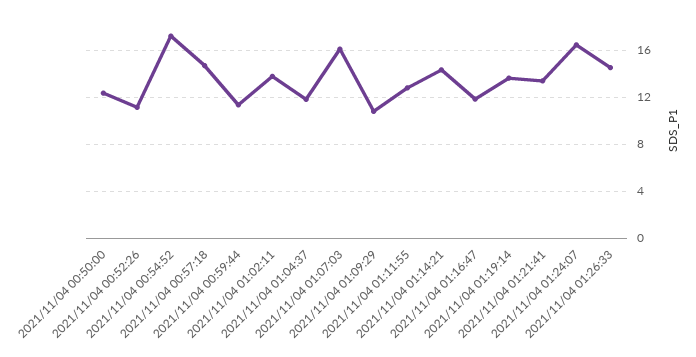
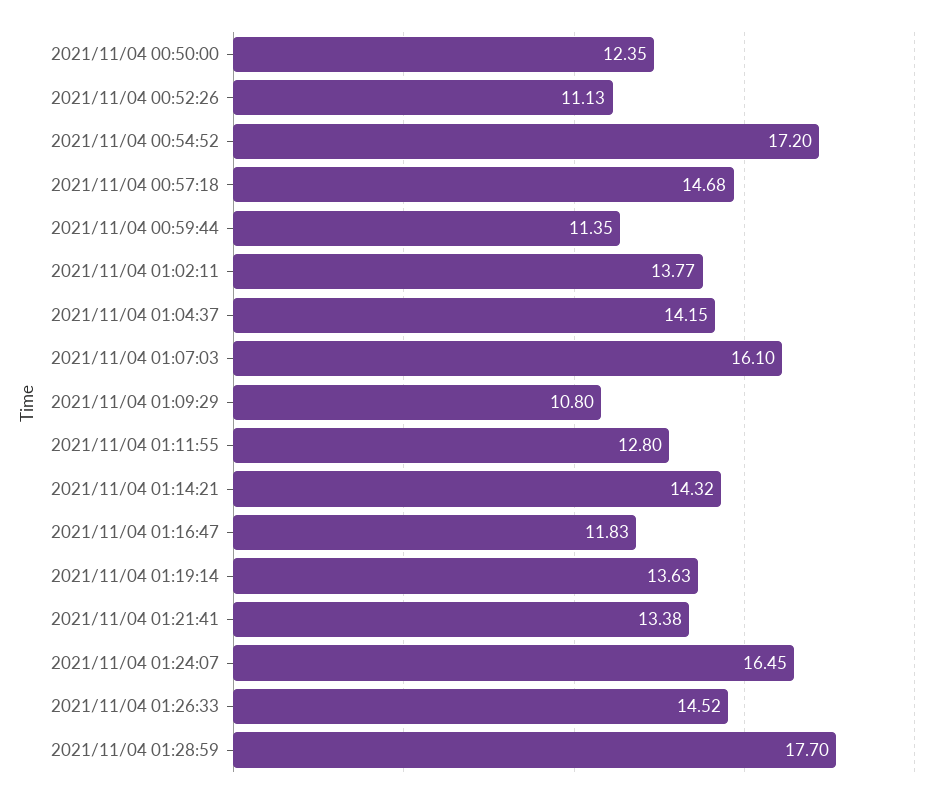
2021/11/04 01:04:37: 12 -> 14.15
2021/11/04 01:28:59: none -> 17.7

